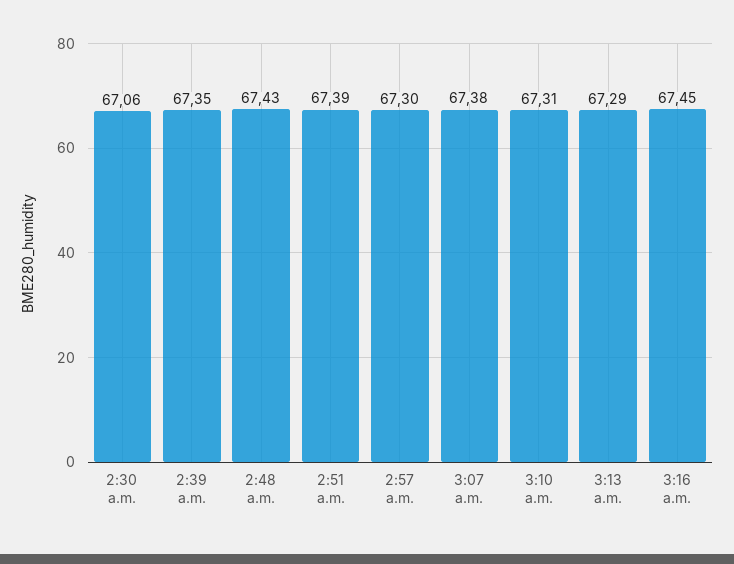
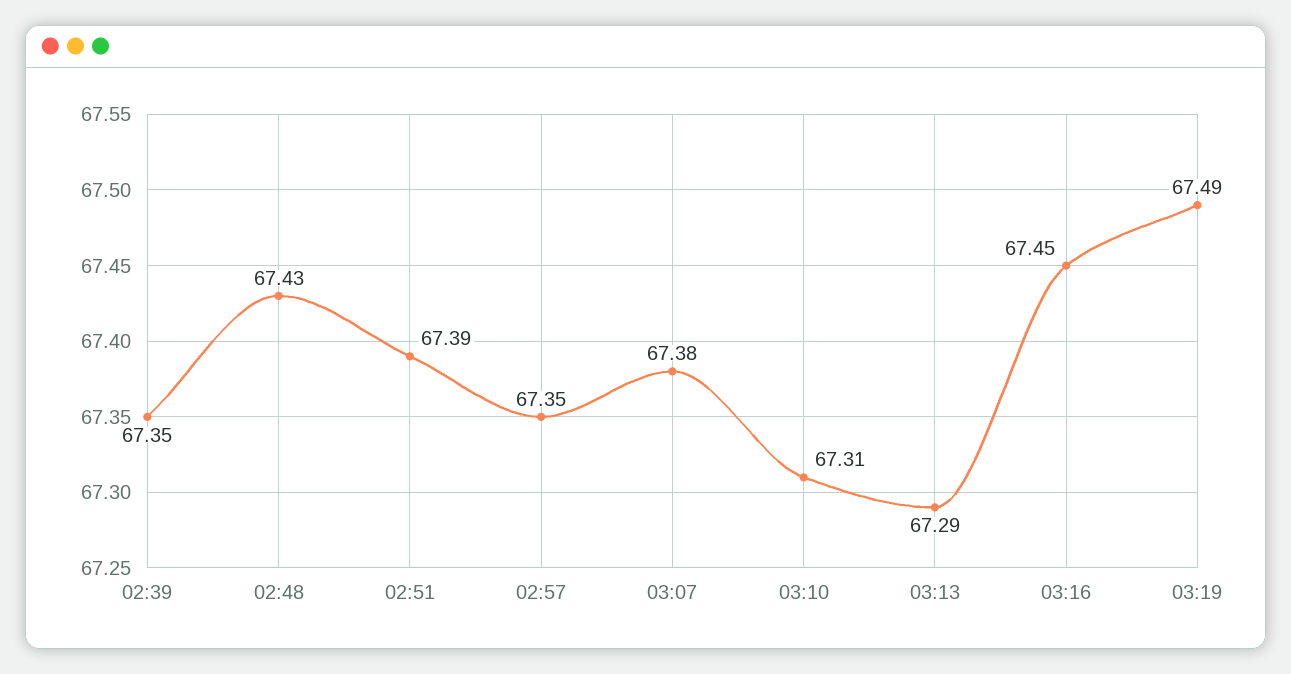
2:30 a.m.: 67.06 -> none
2:57 a.m.: 67.3 -> 67.35
03:19: none -> 67.49

